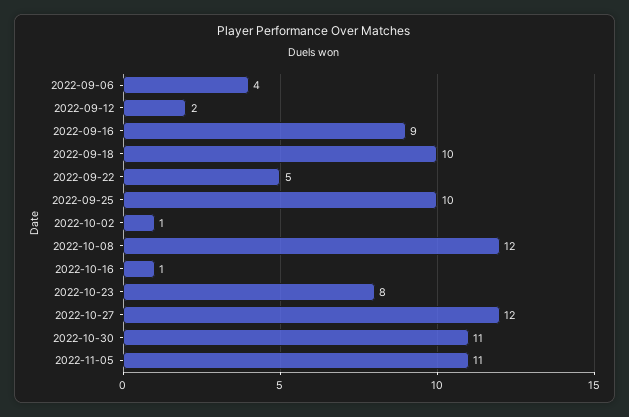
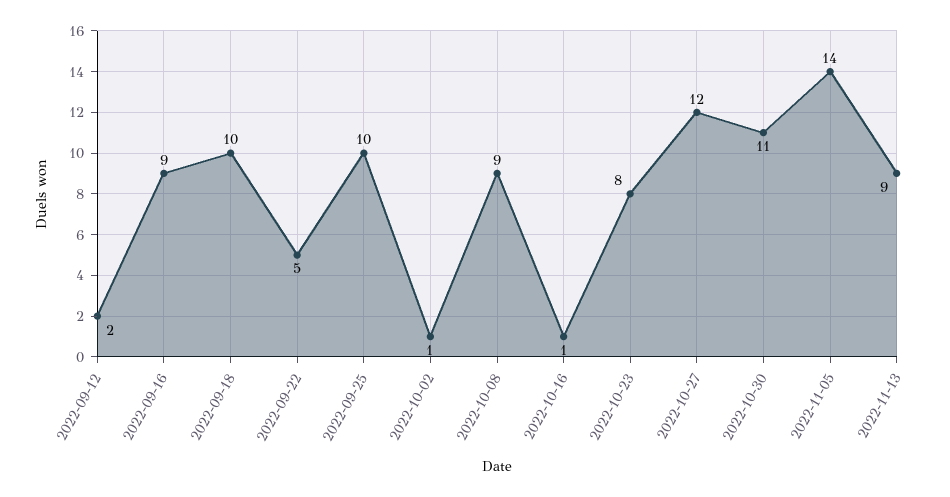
2022-09-06: 4 -> none
2022-10-08: 12 -> 9
2022-11-05: 11 -> 14
2022-11-13: none -> 9

